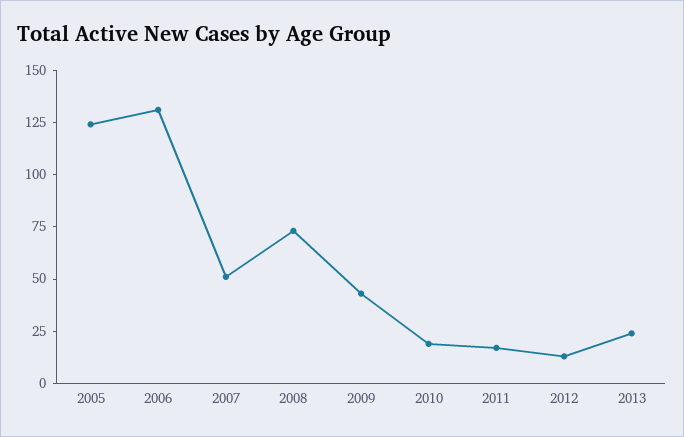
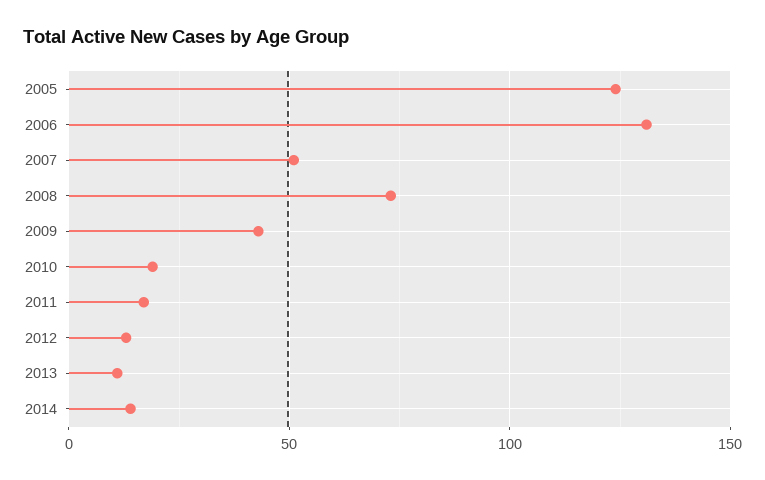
2013: 25 -> 10
2014: none -> 15

